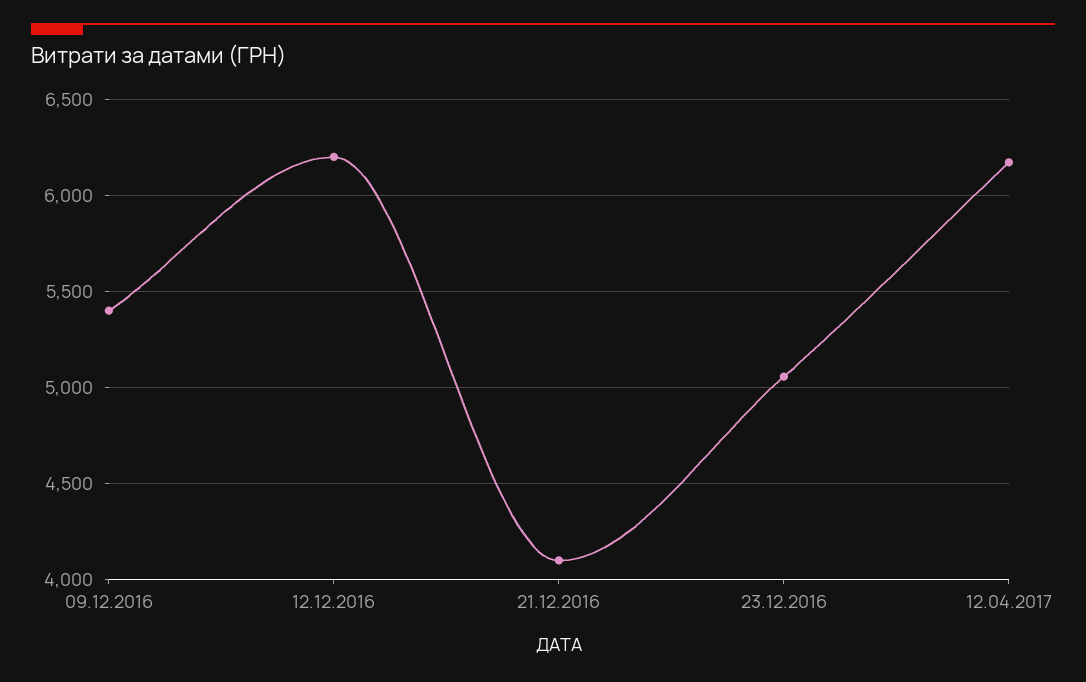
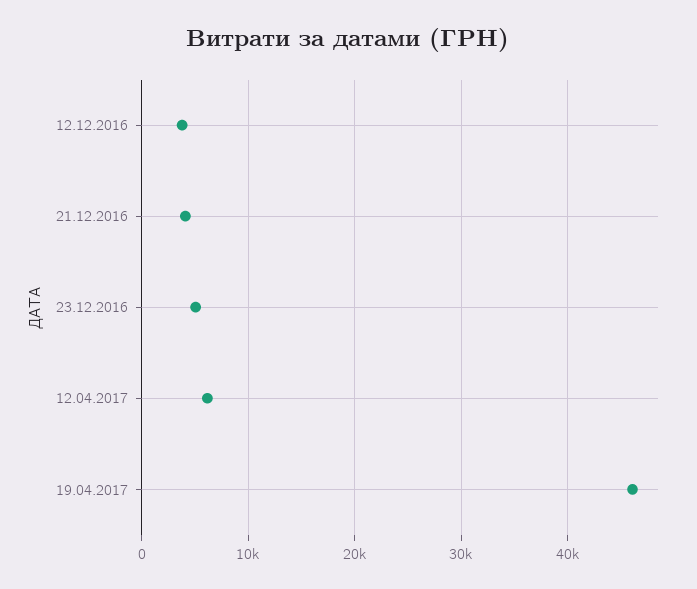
09.12.2016: 5400 -> none
12.12.2016: 6200 -> 4000
19.04.2017: none -> 46000

